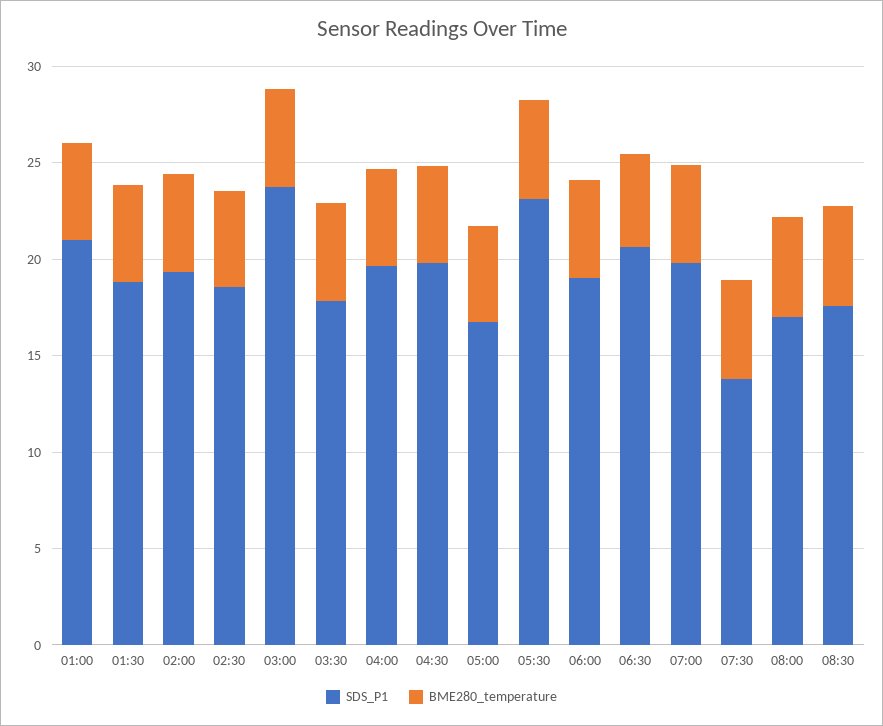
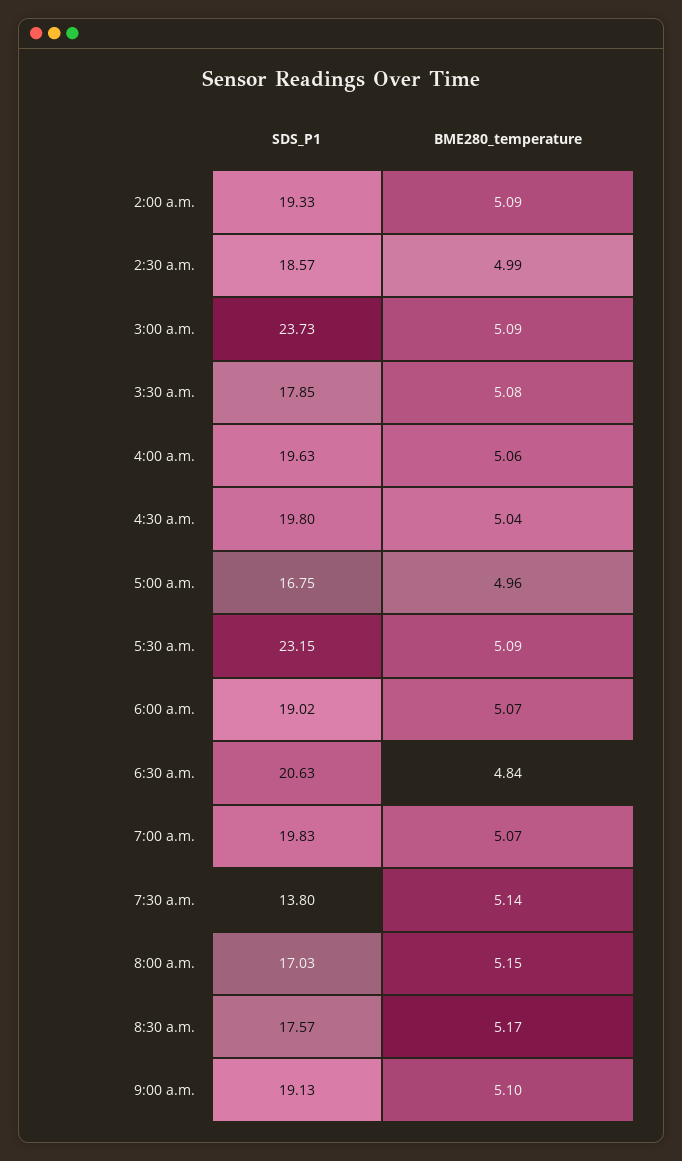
SDS_P1, 01:00: 21 -> none
BME280_temperature, 01:00: 5 -> none
SDS_P1, 01:30: 19 -> none
BME280_temperature, 01:30: 5 -> none
SDS_P1, 9:00 a.m.: none -> 19.13
BME280_temperature, 9:00 a.m.: none -> 5.1

